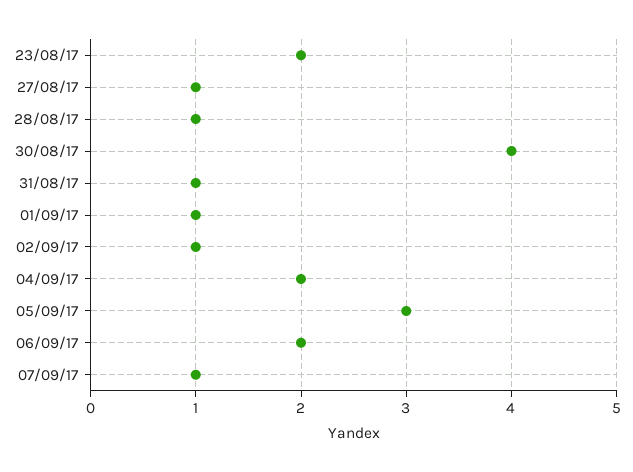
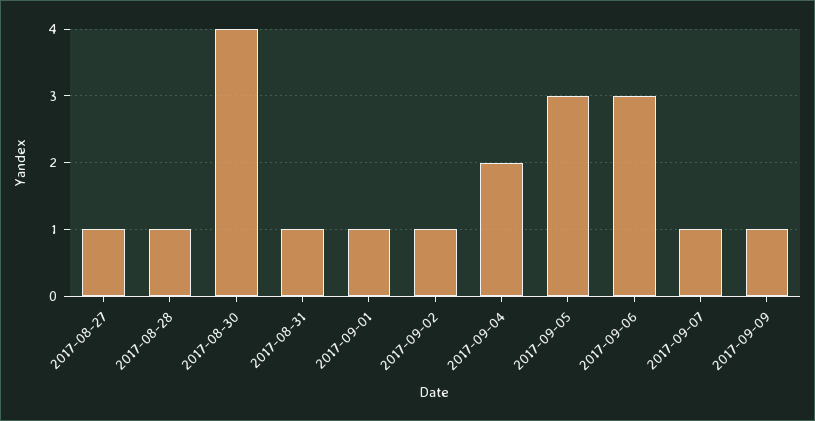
23/08/17: 2 -> none
06/09/17: 2 -> 3
2017-09-09: none -> 1

